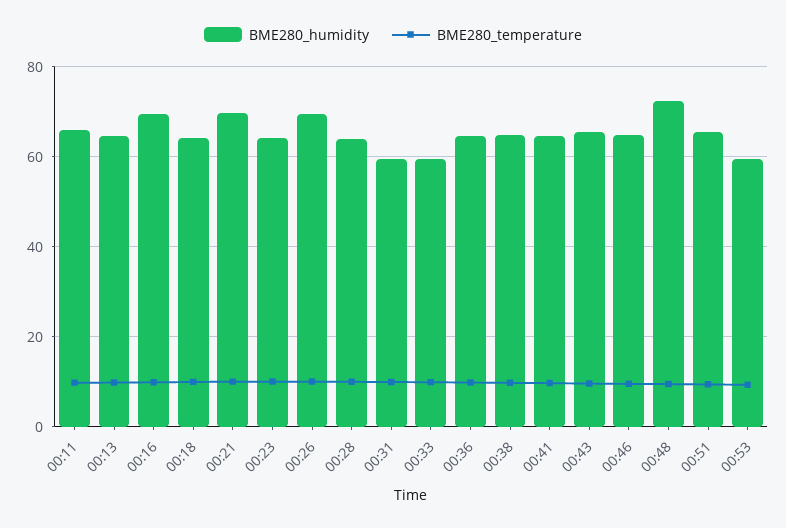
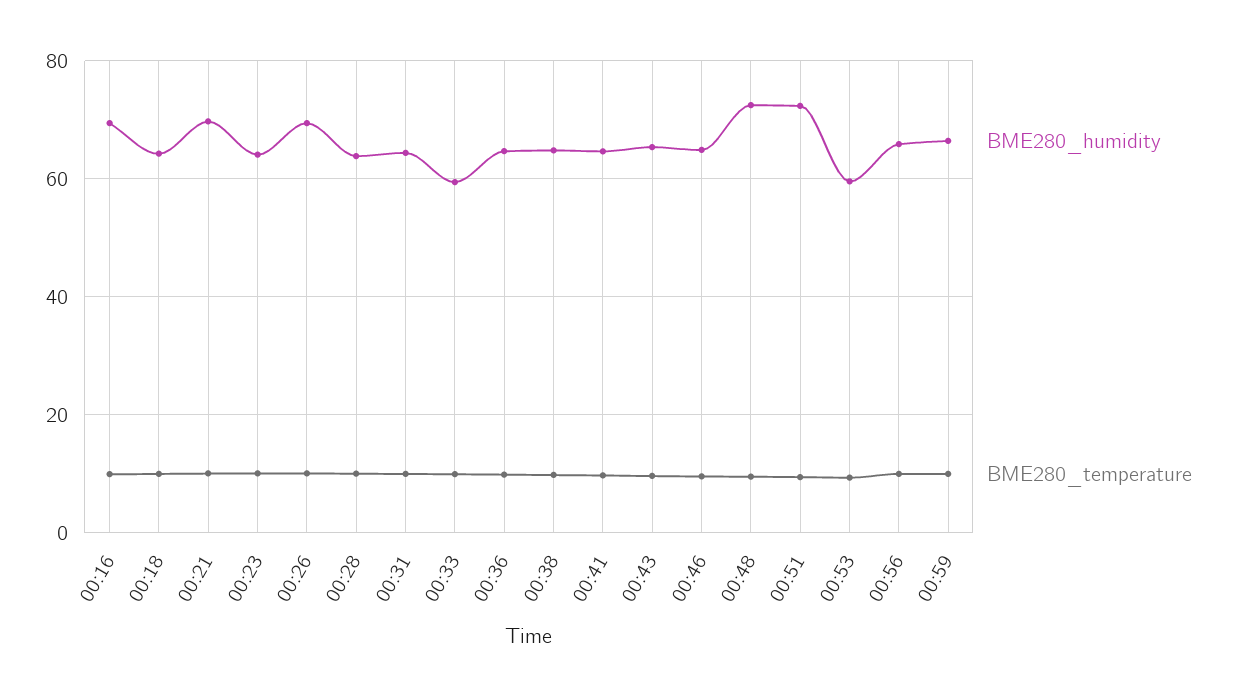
BME280_humidity, 00:11: 66 -> none
BME280_temperature, 00:11: 10 -> none
BME280_humidity, 00:13: 64 -> none
BME280_temperature, 00:13: 10 -> none
BME280_humidity, 00:31: 60 -> 64
BME280_humidity, 00:51: 66 -> 72
BME280_humidity, 00:56: none -> 66
BME280_temperature, 00:56: none -> 10
BME280_humidity, 00:59: none -> 66
BME280_temperature, 00:59: none -> 10

